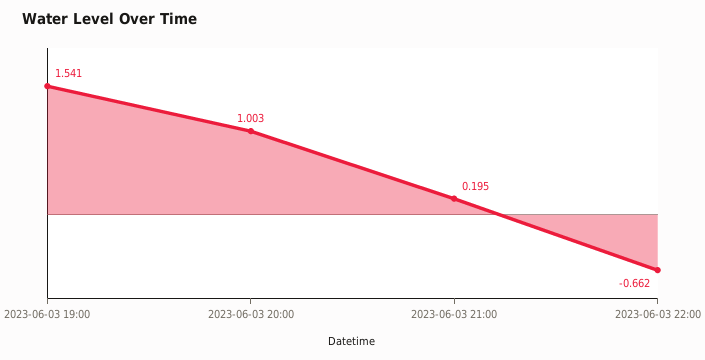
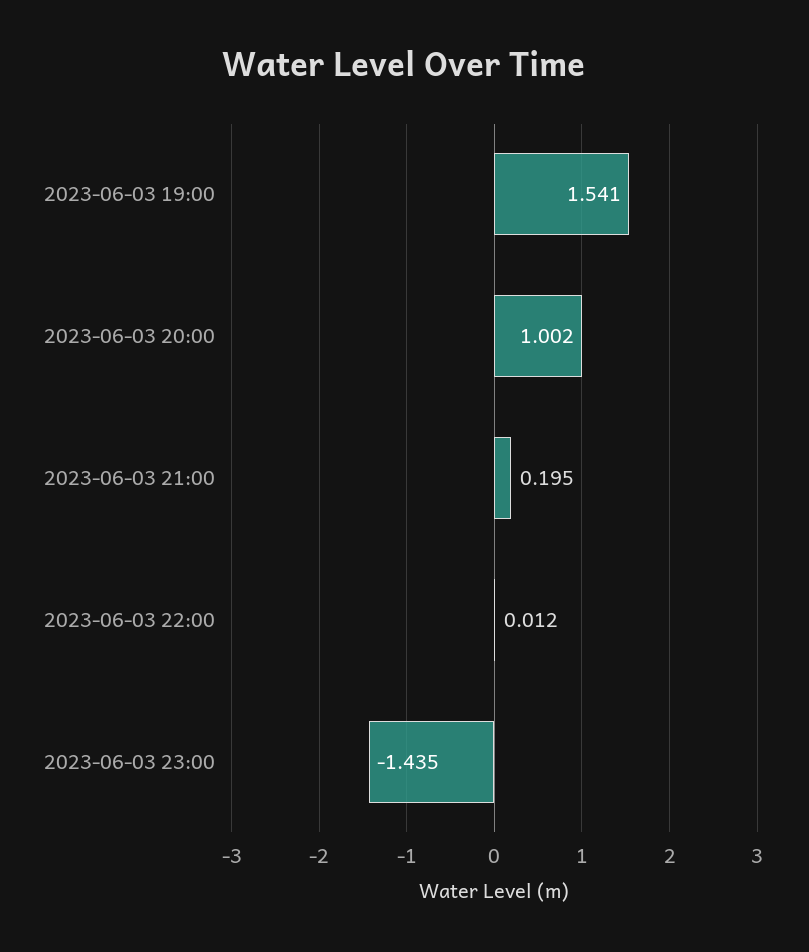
2023-06-03 20:00: 1.003 -> 1.002
2023-06-03 22:00: -0.662 -> 0.012
2023-06-03 23:00: none -> -1.435

